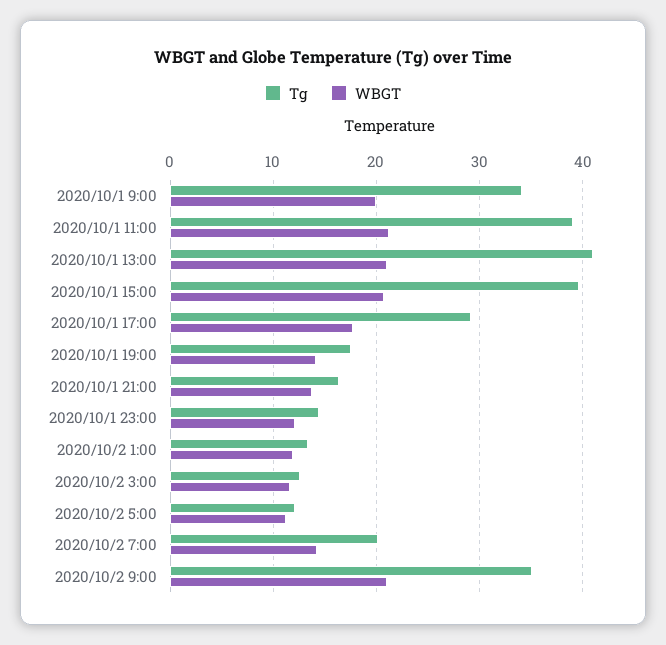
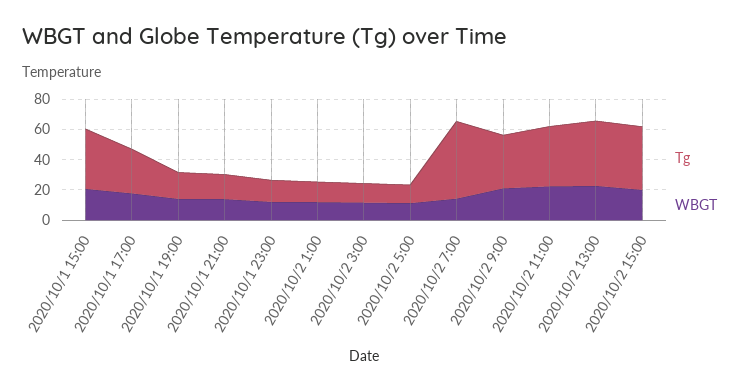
Tg, 2020/10/1 9:00: 34 -> none
WBGT, 2020/10/1 9:00: 20 -> none
Tg, 2020/10/1 11:00: 39 -> none
WBGT, 2020/10/1 11:00: 21 -> none
Tg, 2020/10/1 13:00: 41 -> none
WBGT, 2020/10/1 13:00: 21 -> none
Tg, 2020/10/2 7:00: 20 -> 50
Tg, 2020/10/2 11:00: none -> 40
WBGT, 2020/10/2 11:00: none -> 20
Tg, 2020/10/2 13:00: none -> 40
WBGT, 2020/10/2 13:00: none -> 20
Tg, 2020/10/2 15:00: none -> 40
WBGT, 2020/10/2 15:00: none -> 20

